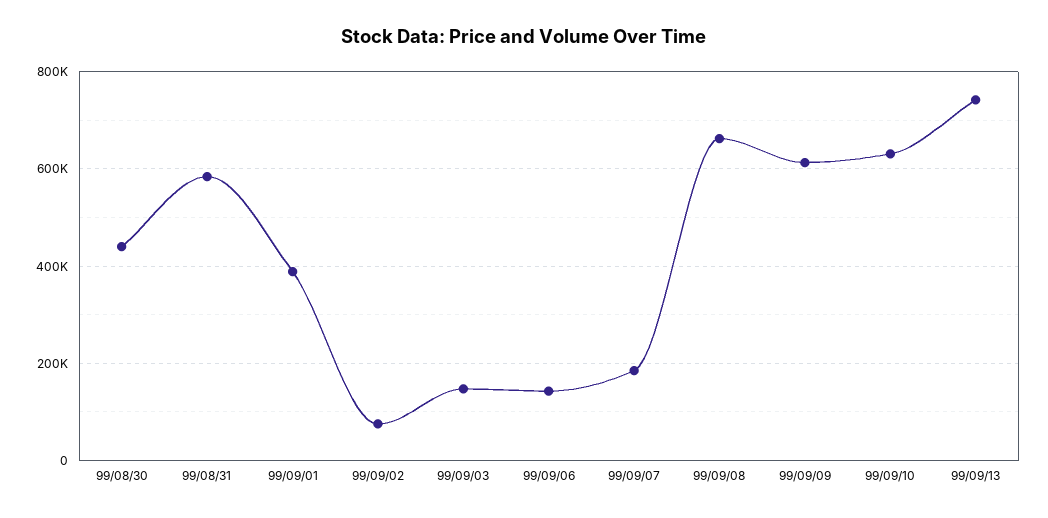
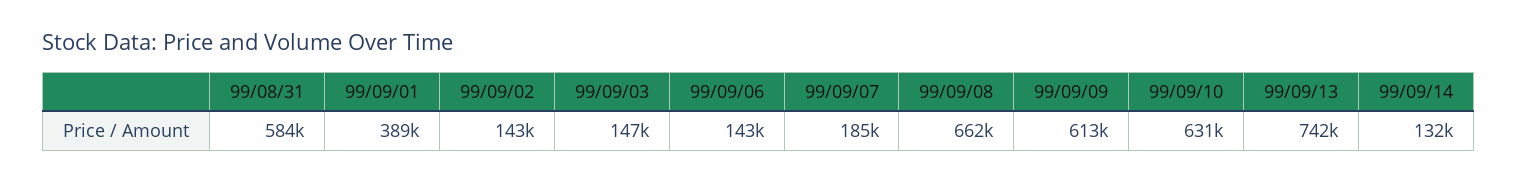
99/08/30: 440000 -> none
99/09/02: 80000 -> 143000
99/09/14: none -> 132000

